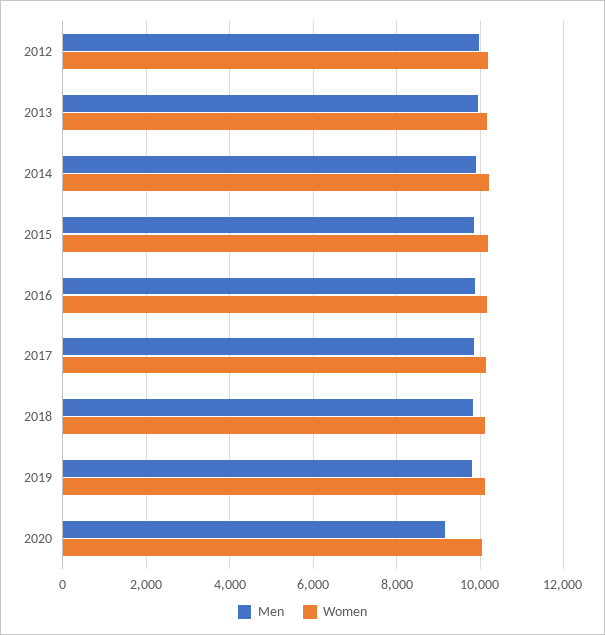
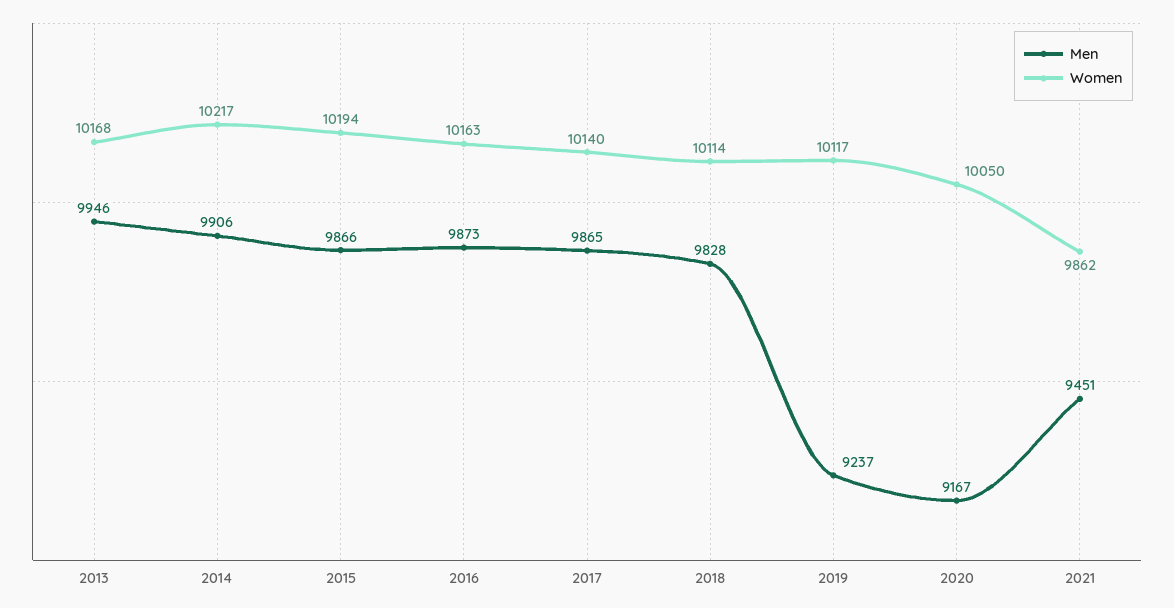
Men, 2012: 10000 -> none
Women, 2012: 10200 -> none
Men, 2019: 9800 -> 9237
Men, 2021: none -> 9451
Women, 2021: none -> 9862

